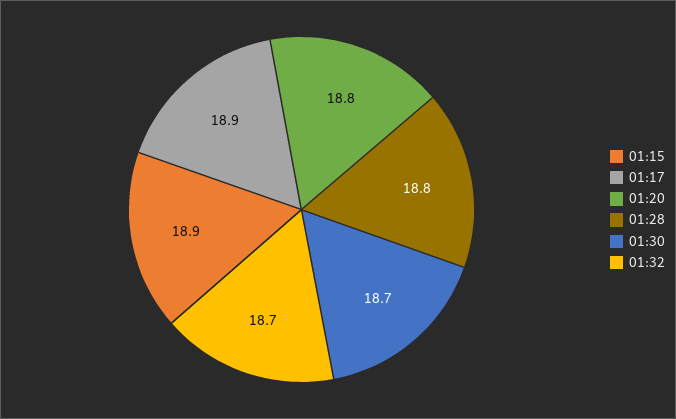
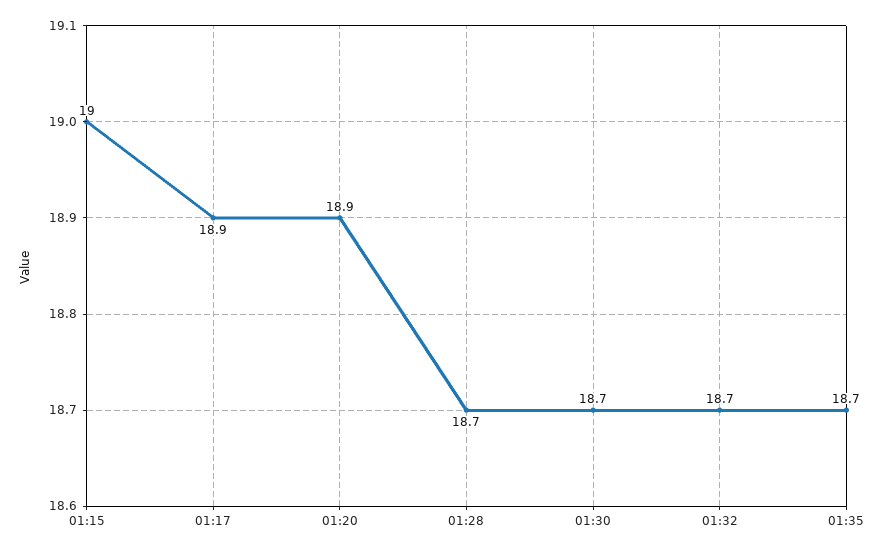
01:15: 18.9 -> 19
01:20: 18.8 -> 18.9
01:28: 18.8 -> 18.7
01:35: none -> 18.7

